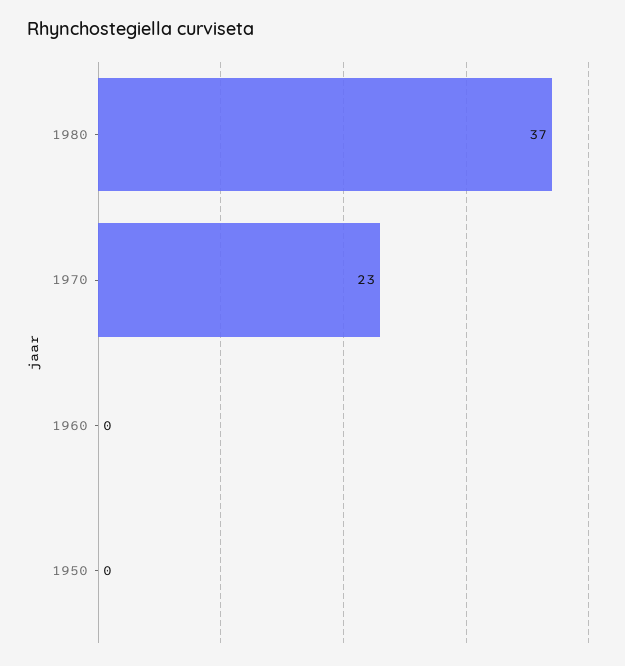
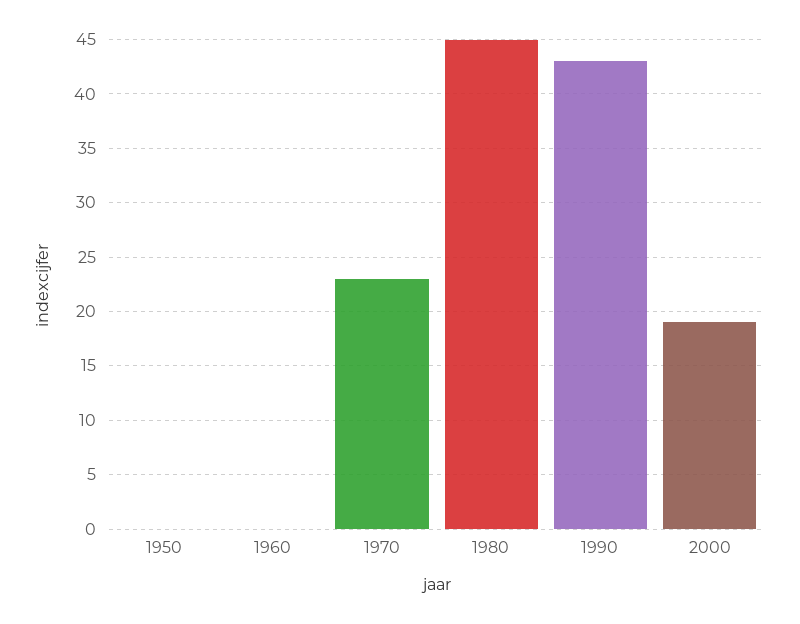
1980: 37 -> 45
1990: none -> 43
2000: none -> 19

